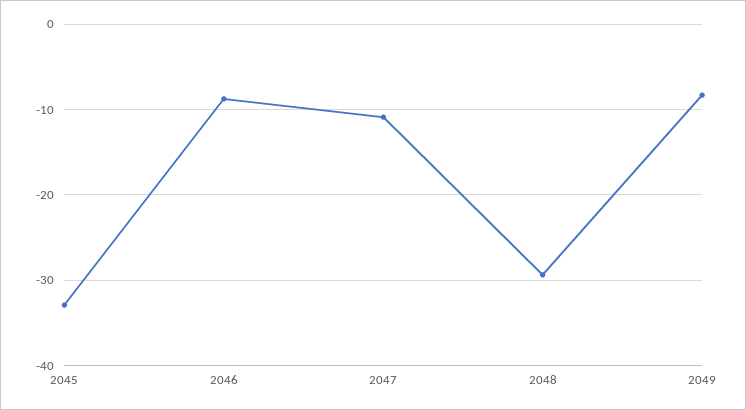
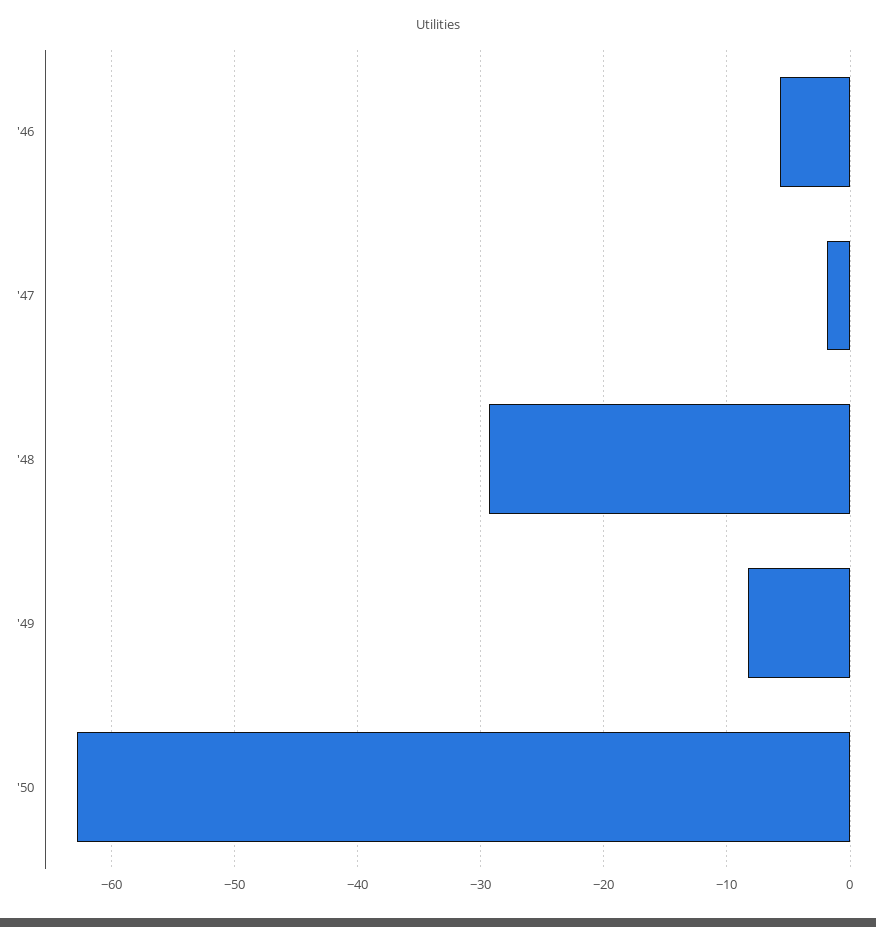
2045: -33 -> none
2046: -9 -> -6
2047: -11 -> -2
'50: none -> -63

